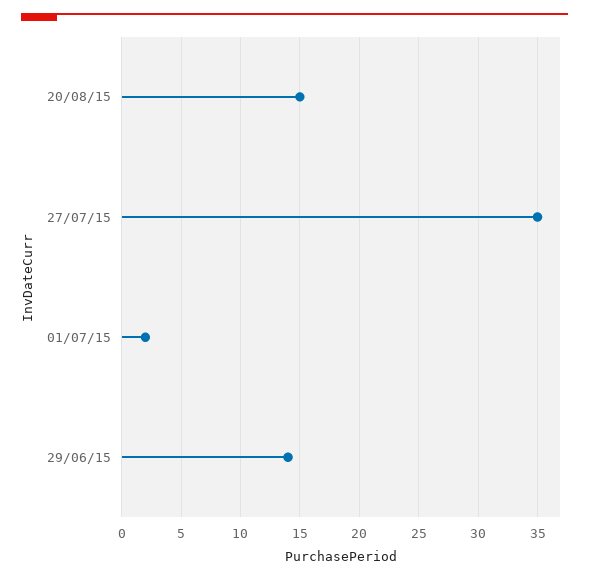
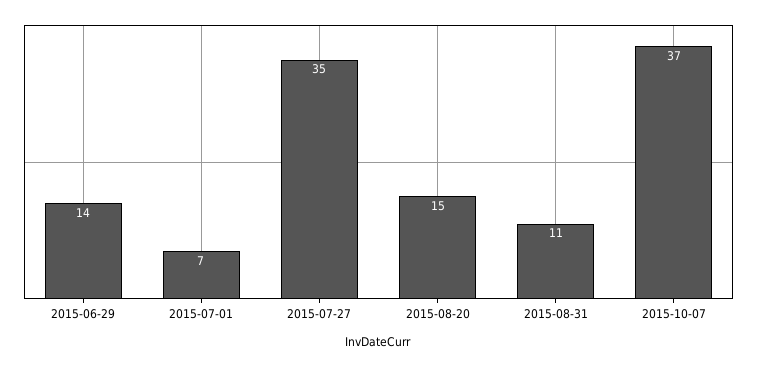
01/07/15: 2 -> 7
2015-08-31: none -> 11
2015-10-07: none -> 37

